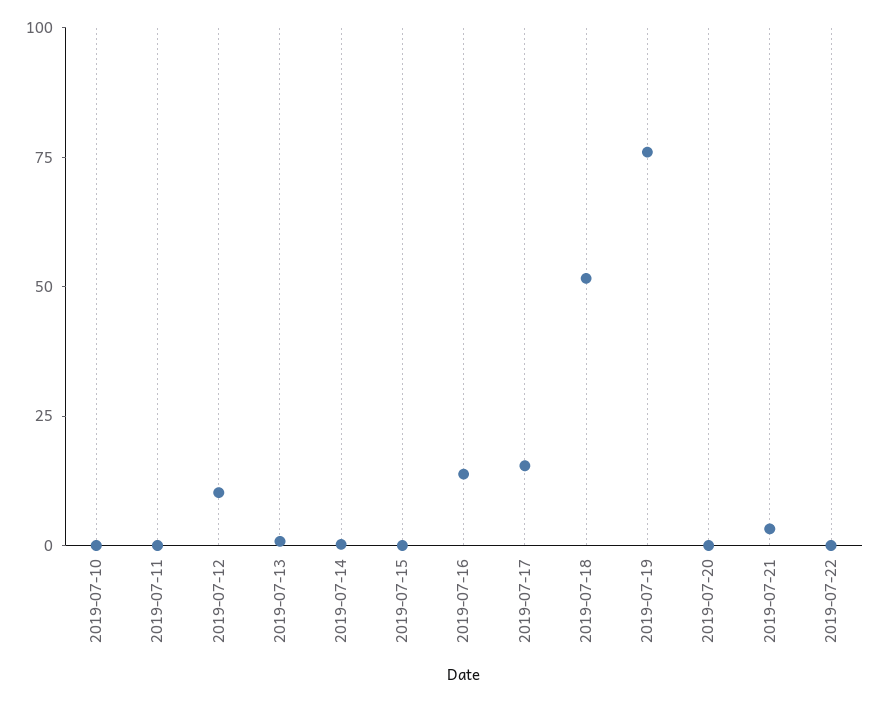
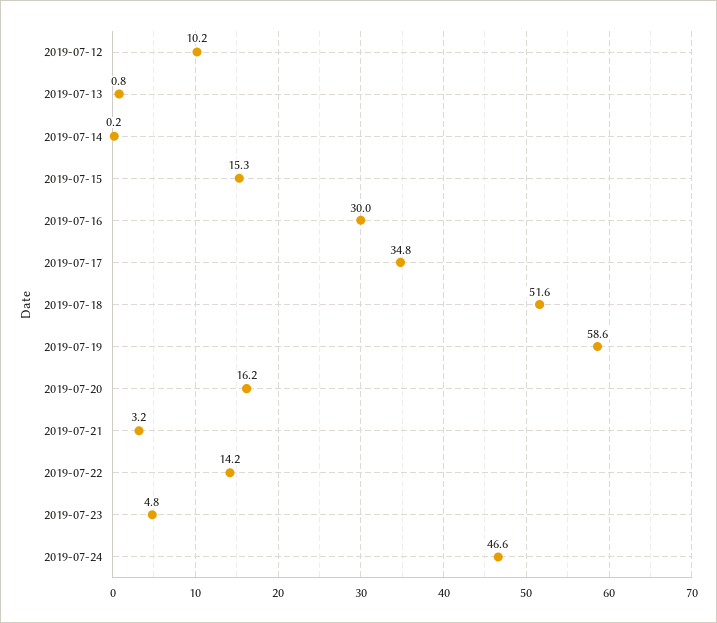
2019-07-10: 0 -> none
2019-07-11: 0 -> none
2019-07-15: 0 -> 15.3
2019-07-16: 15 -> 30
2019-07-17: 15 -> 34.8
2019-07-19: 75 -> 58.6
2019-07-20: 0 -> 16.2
2019-07-22: 0 -> 14.2
2019-07-23: none -> 4.8
2019-07-24: none -> 46.6

